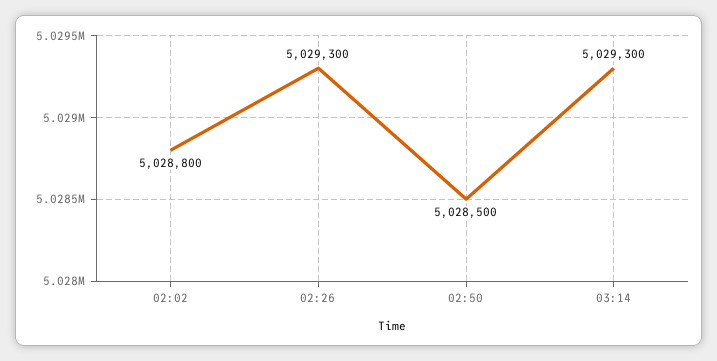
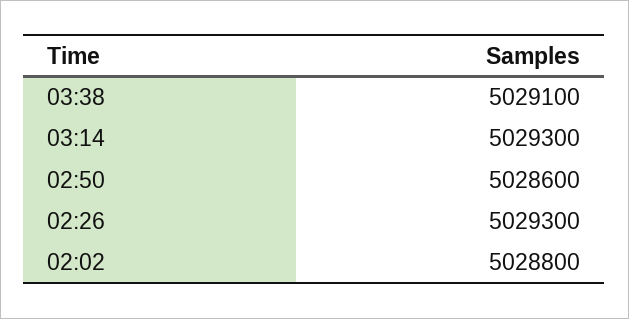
02:50: 5028500 -> 5028600
03:38: none -> 5029100

